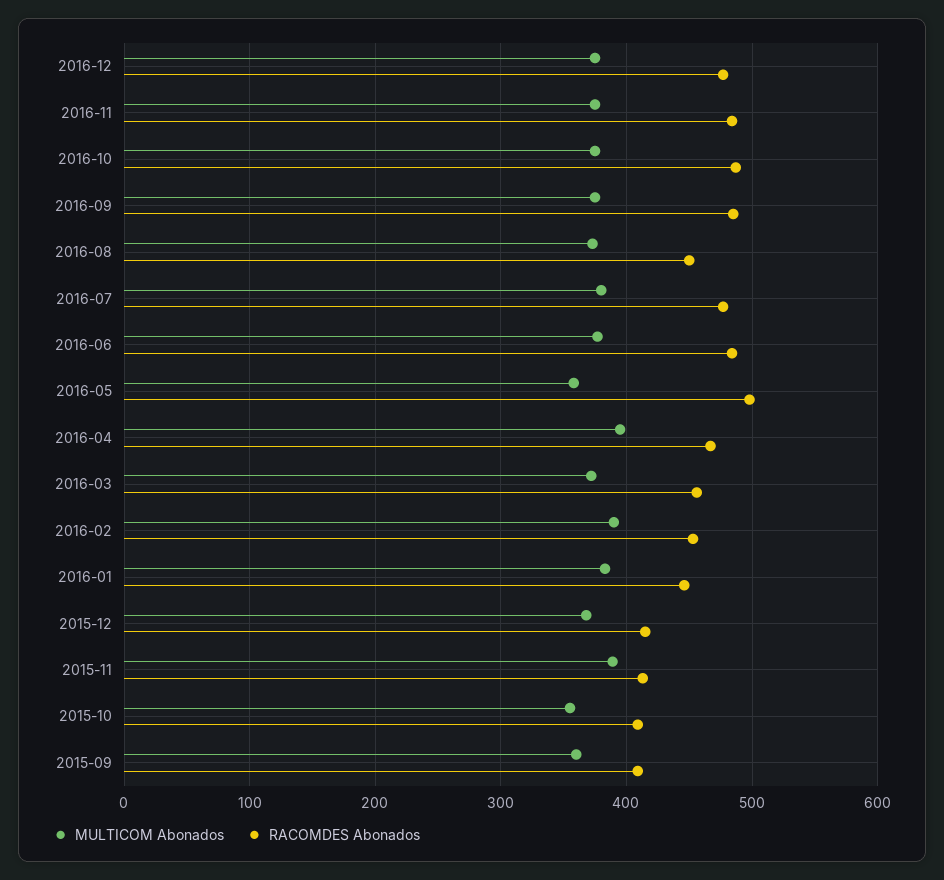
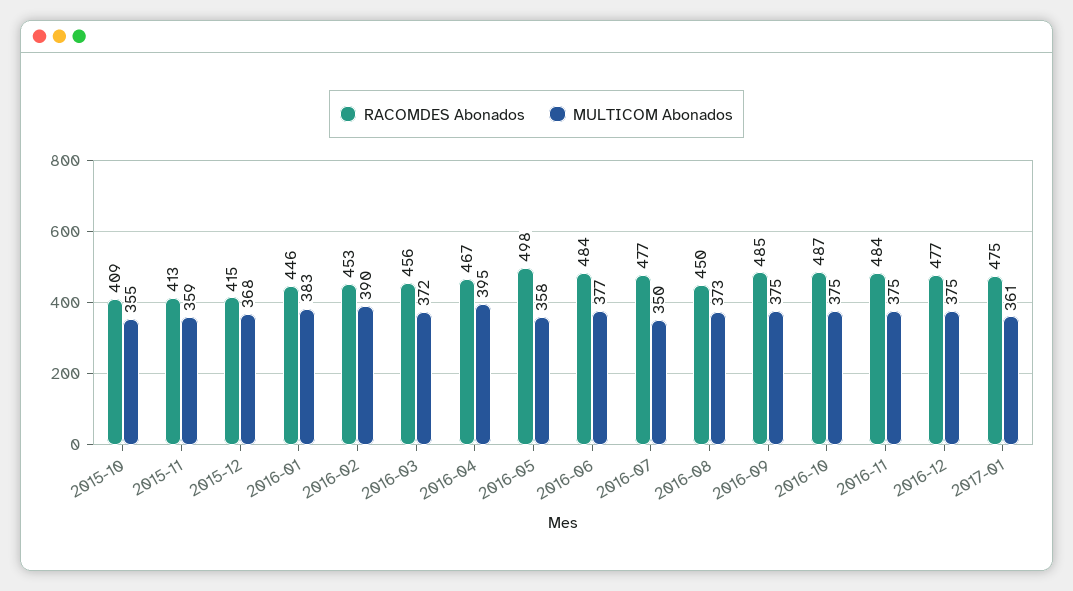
MULTICOM Abonados, 2016-07: 380 -> 350
MULTICOM Abonados, 2015-11: 390 -> 359
MULTICOM Abonados, 2015-09: 360 -> none
RACOMDES Abonados, 2015-09: 410 -> none
RACOMDES Abonados, 2017-01: none -> 475
MULTICOM Abonados, 2017-01: none -> 361

